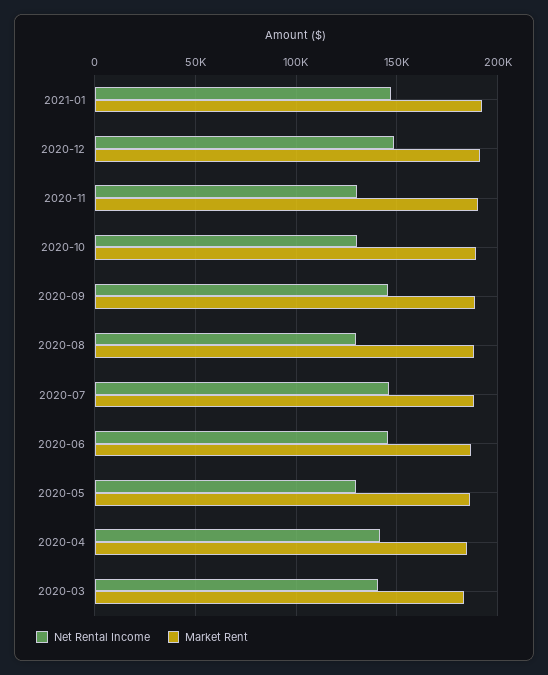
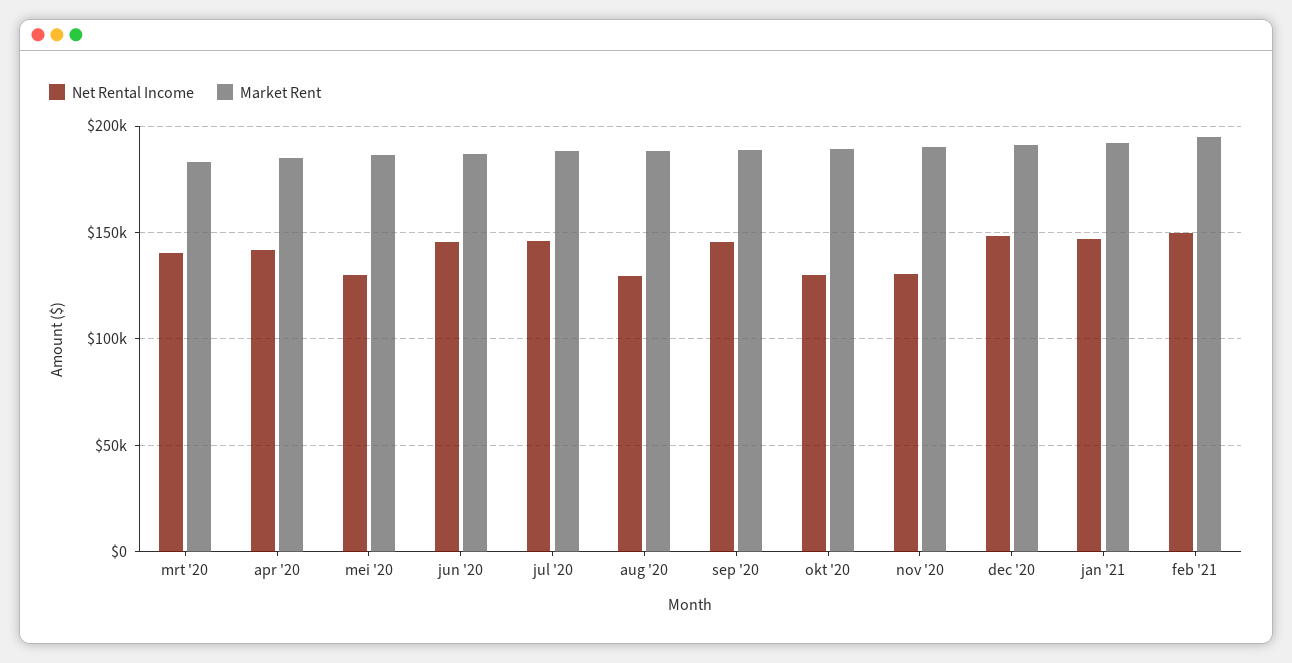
Net Rental Income, feb '21: none -> 150000
Market Rent, feb '21: none -> 195000

